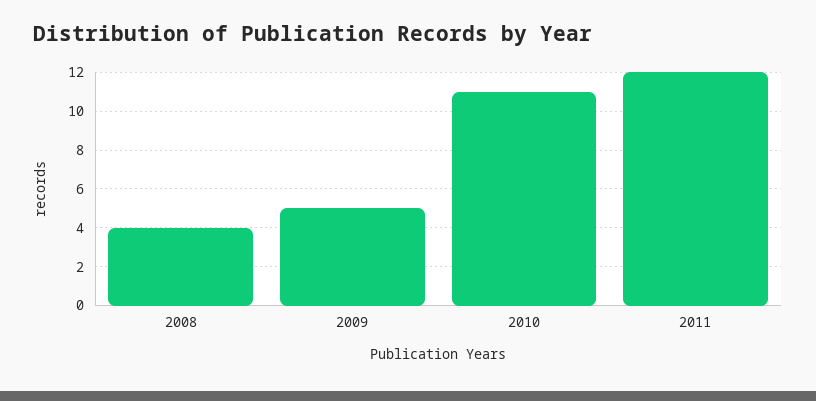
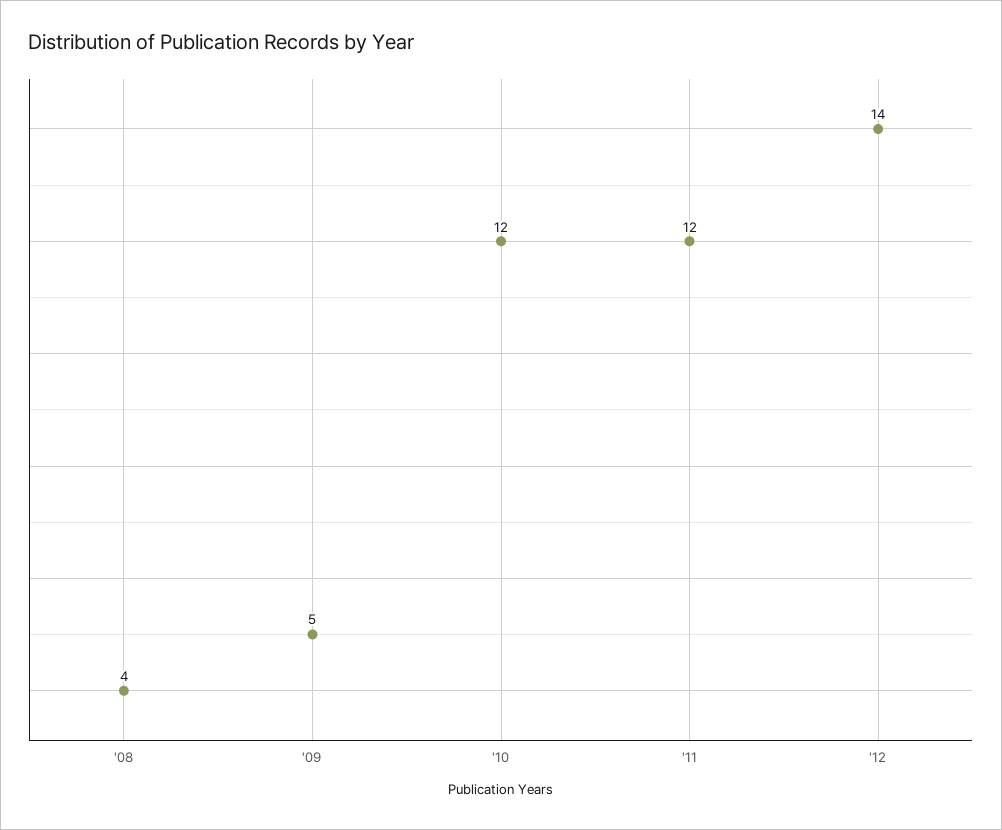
2010: 11 -> 12
'12: none -> 14

